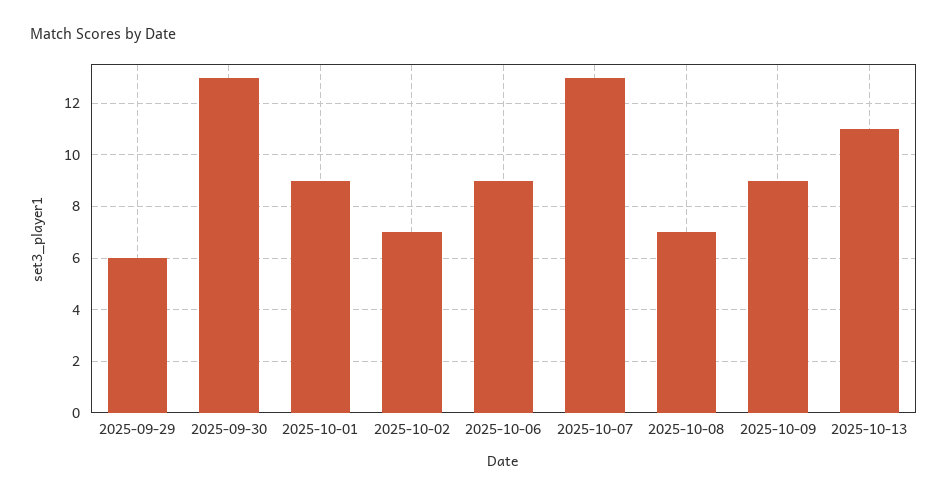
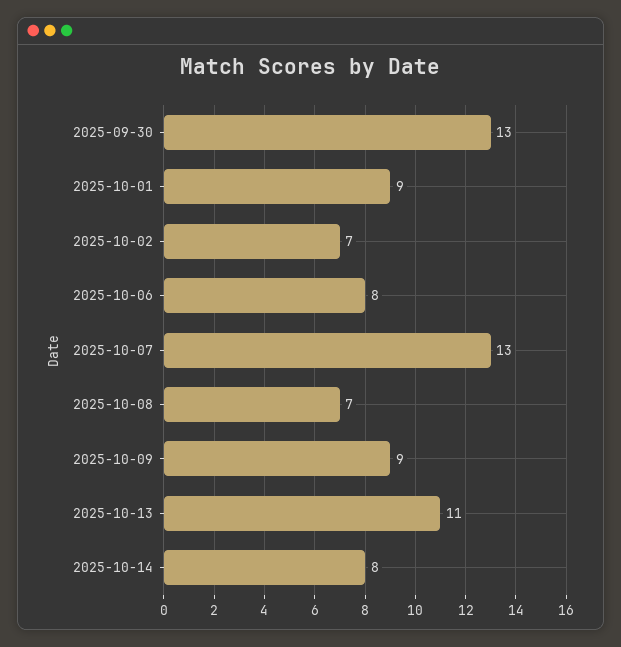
2025-09-29: 6 -> none
2025-10-06: 9 -> 8
2025-10-14: none -> 8

